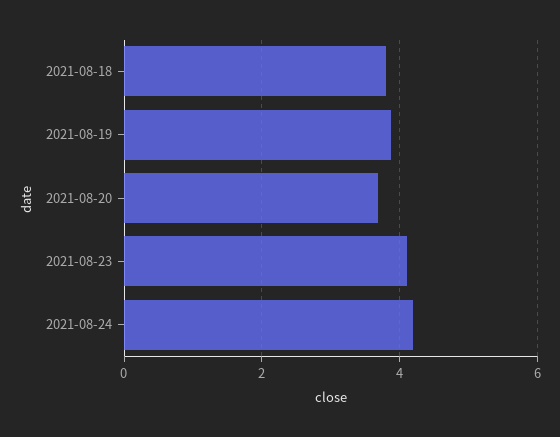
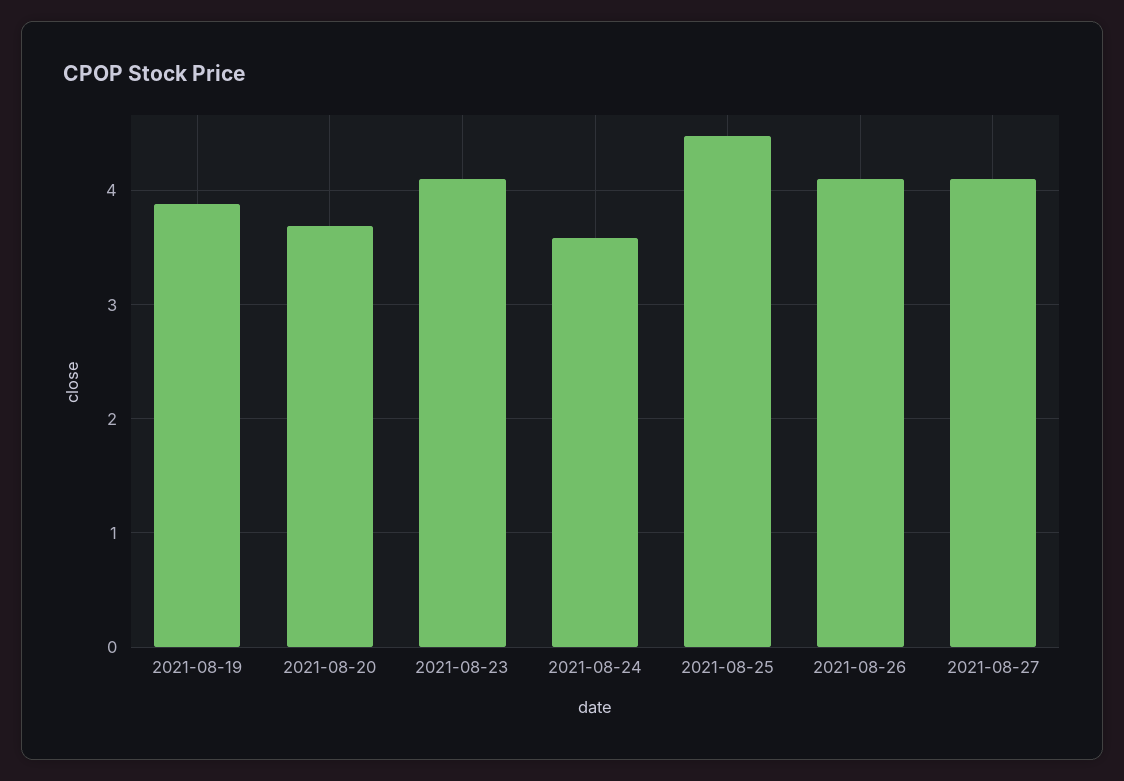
2021-08-18: 3.8 -> none
2021-08-24: 4.2 -> 3.6
2021-08-25: none -> 4.5
2021-08-26: none -> 4.1
2021-08-27: none -> 4.1

